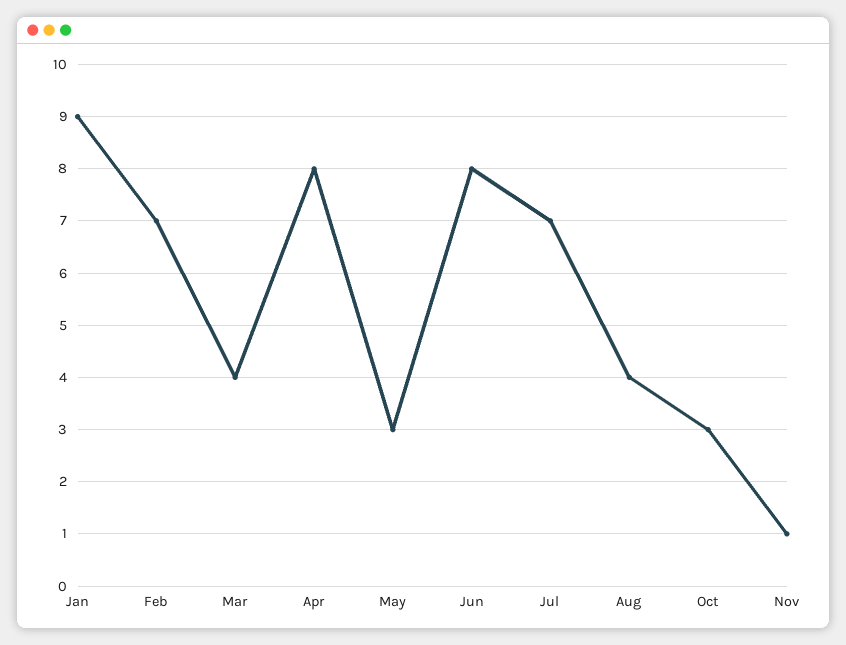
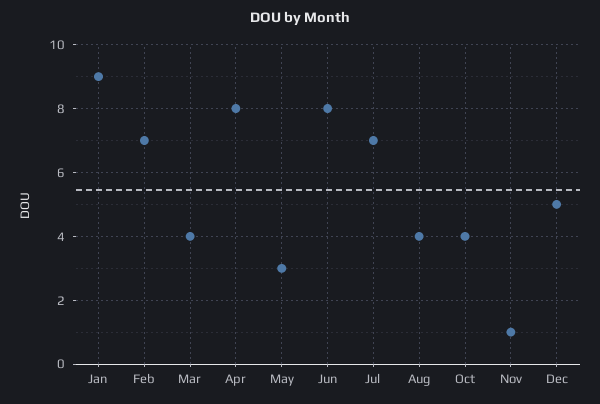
Oct: 3 -> 4
Dec: none -> 5

